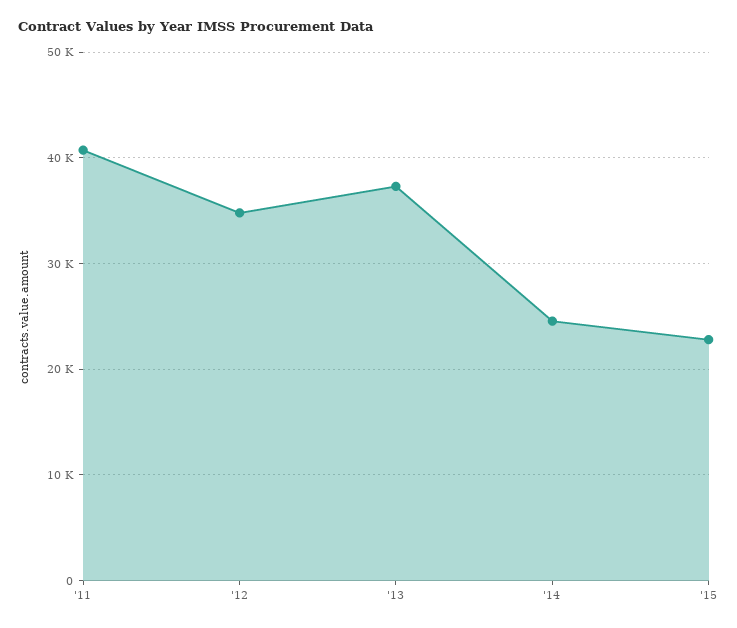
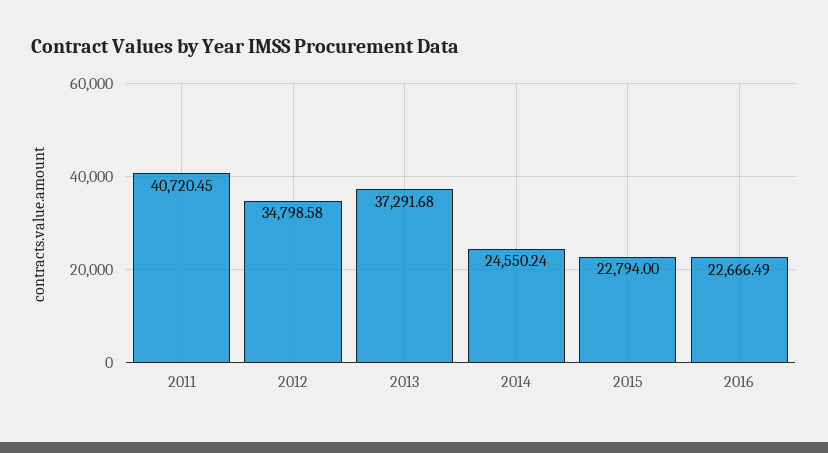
2016: none -> 22666.49

